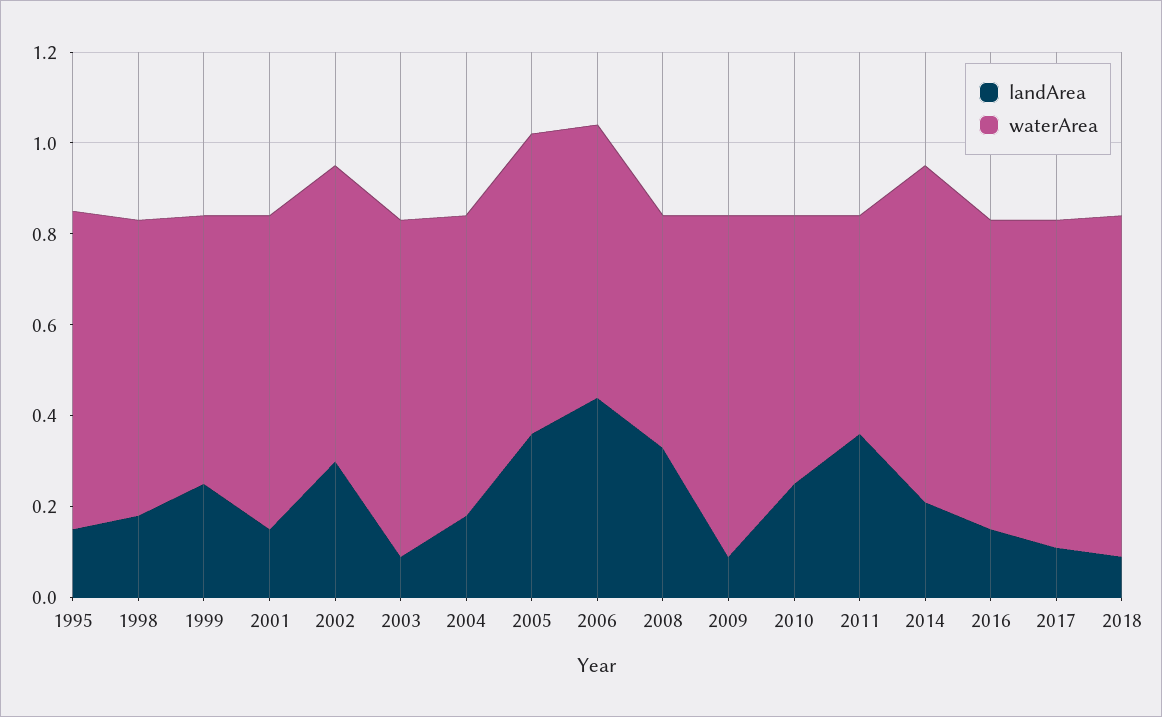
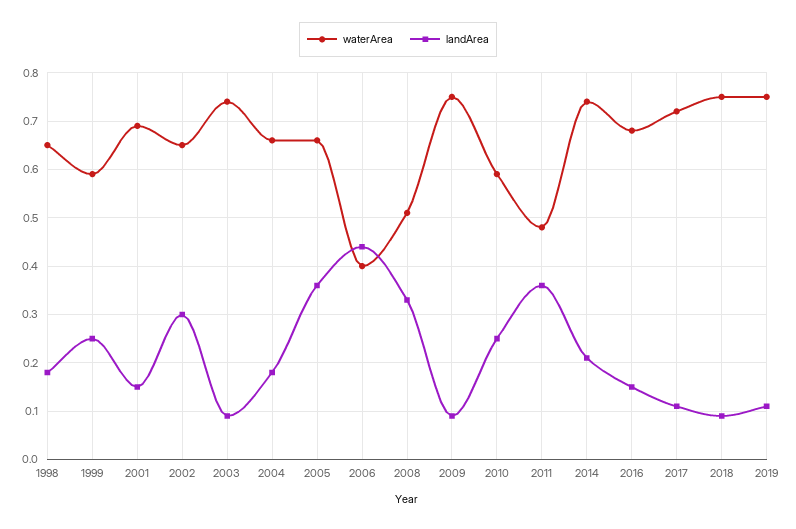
landArea, 1995: 0.15 -> none
waterArea, 1995: 0.7 -> none
waterArea, 2006: 0.6 -> 0.4
waterArea, 2019: none -> 0.75
landArea, 2019: none -> 0.1

